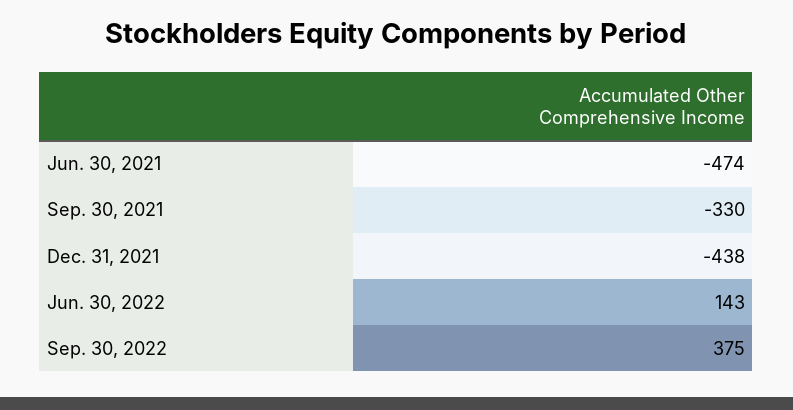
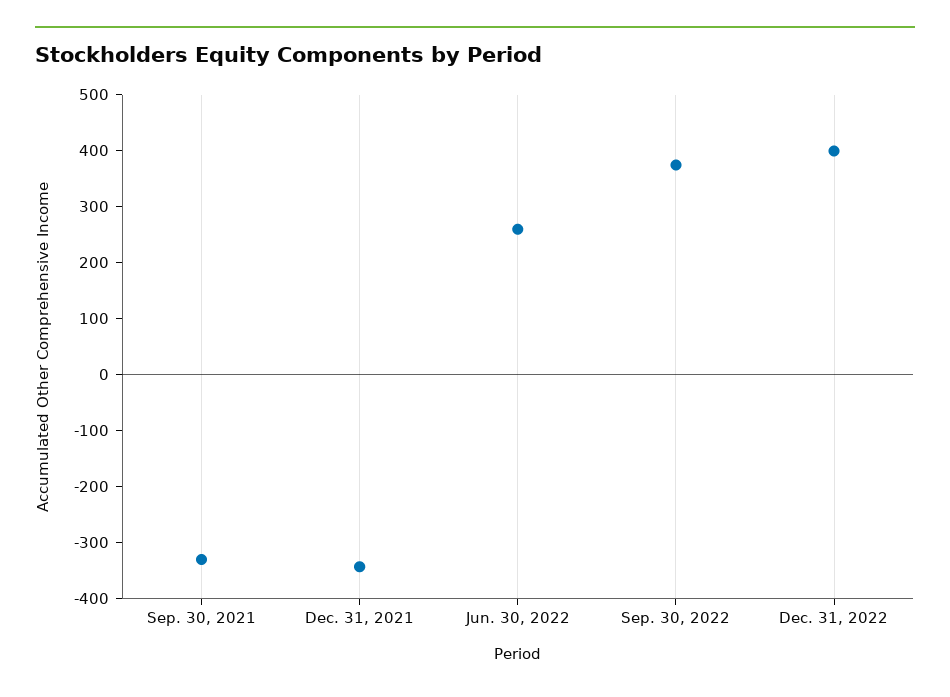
Jun. 30, 2021: -474 -> none
Dec. 31, 2021: -438 -> -340
Jun. 30, 2022: 143 -> 260
Dec. 31, 2022: none -> 400

